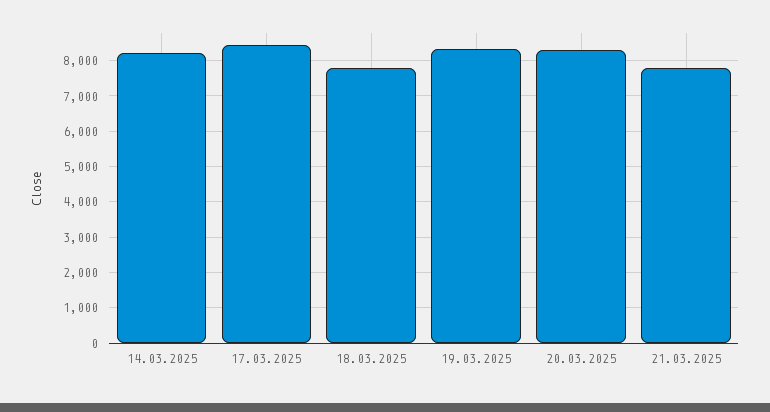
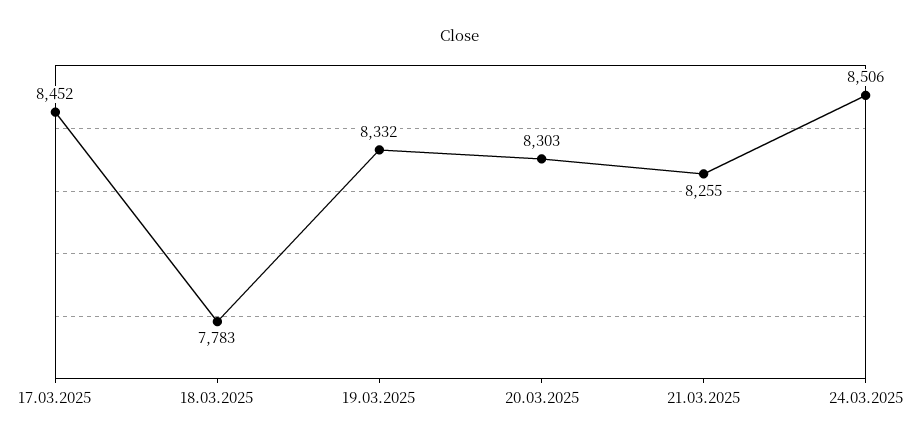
14.03.2025: 8200 -> none
21.03.2025: 7800 -> 8255
24.03.2025: none -> 8506

